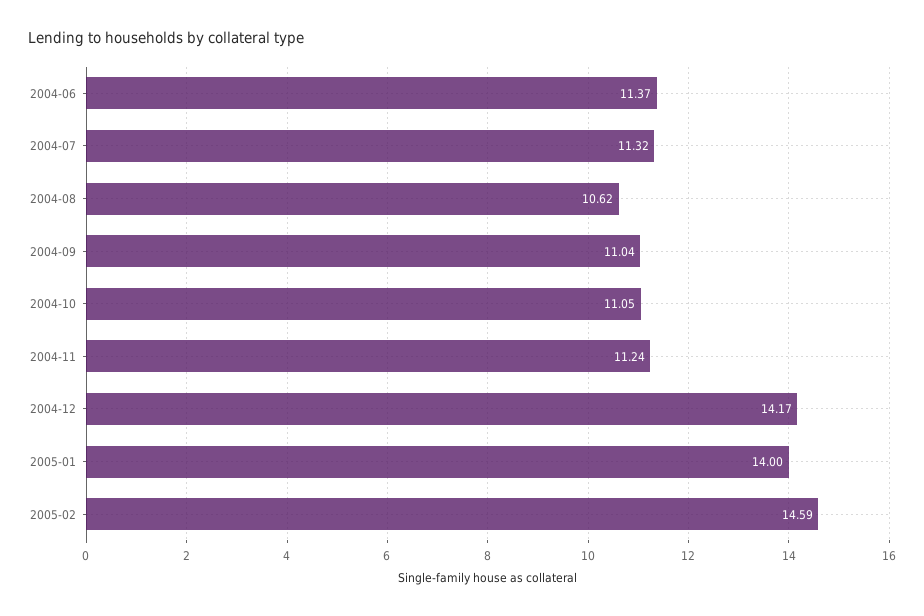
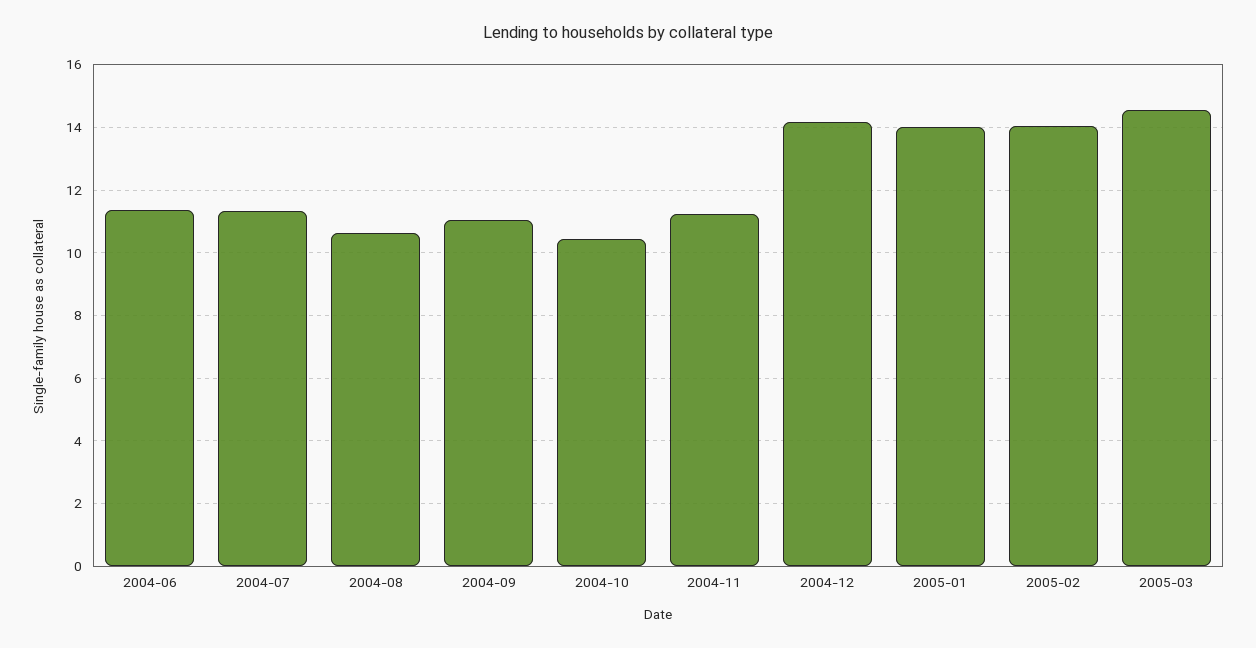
2004-10: 11.05 -> 10.4
2005-02: 14.59 -> 14
2005-03: none -> 14.6

